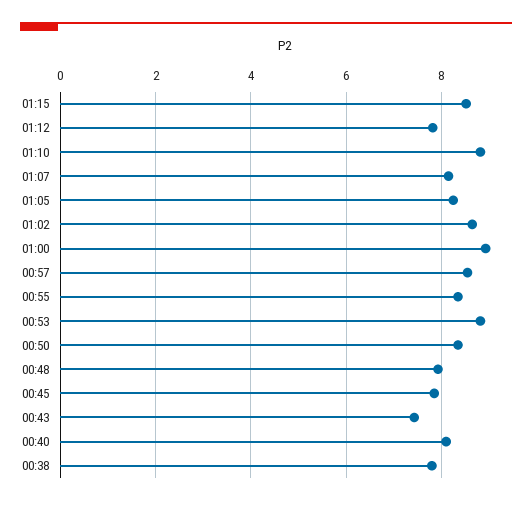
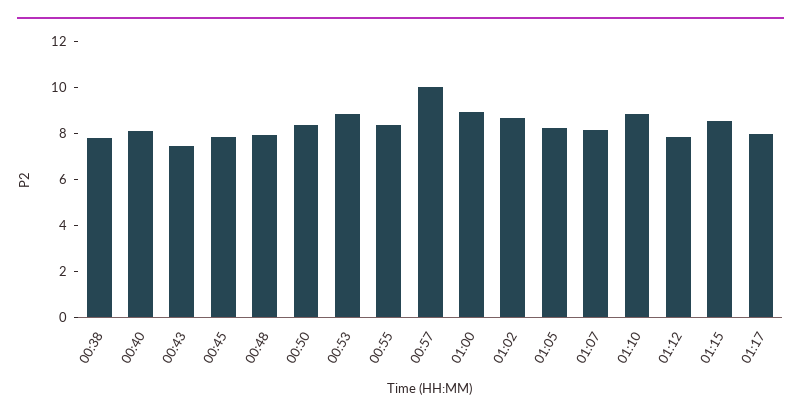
00:57: 8.6 -> 10
01:17: none -> 8

